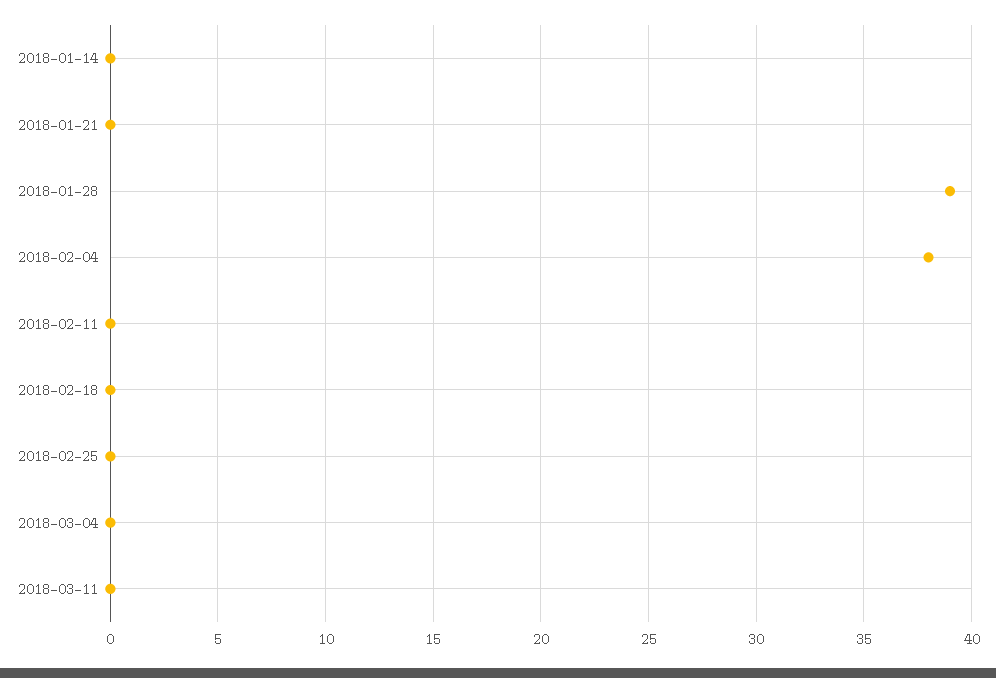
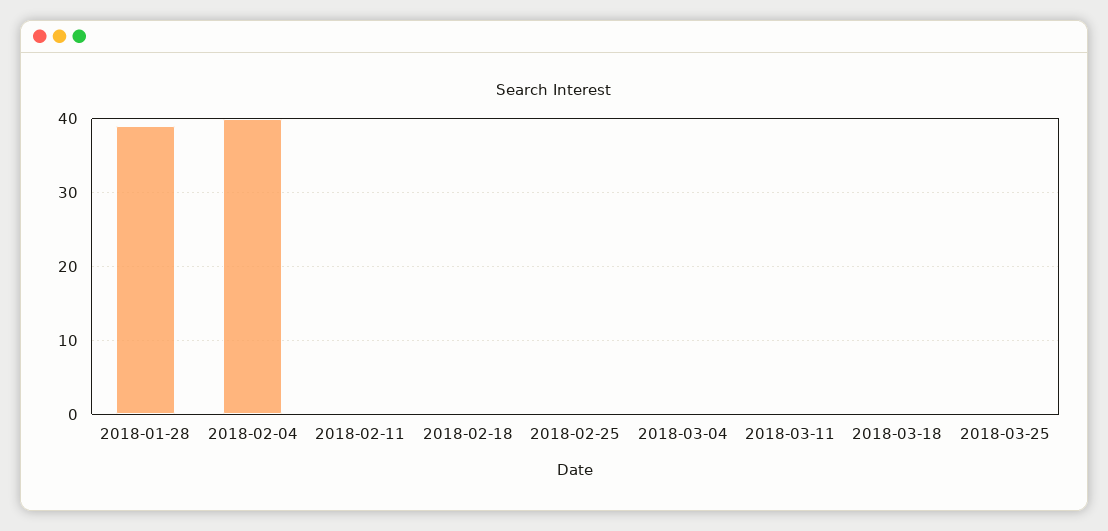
2018-01-14: 0 -> none
2018-01-21: 0 -> none
2018-02-04: 38 -> 40
2018-03-18: none -> 0
2018-03-25: none -> 0

